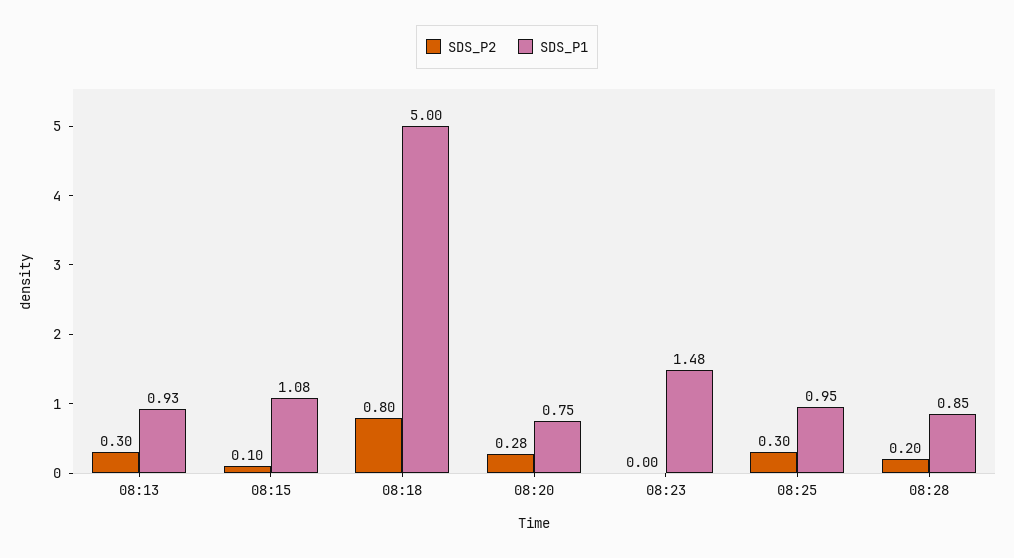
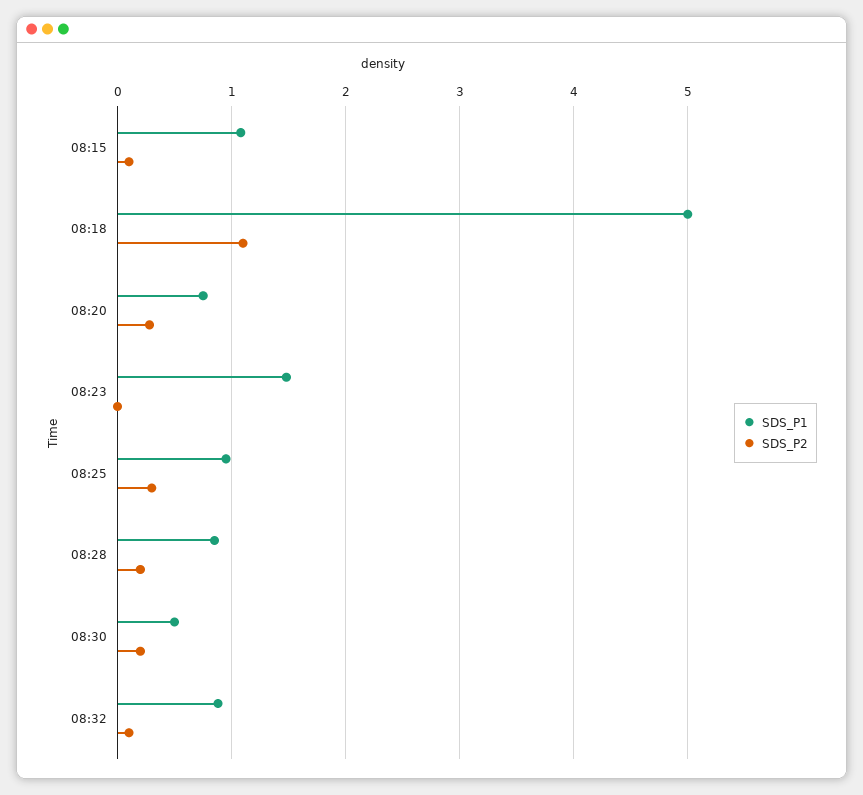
SDS_P2, 08:13: 0.3 -> none
SDS_P1, 08:13: 0.93 -> none
SDS_P2, 08:18: 0.8 -> 1.1
SDS_P1, 08:30: none -> 0.5
SDS_P2, 08:30: none -> 0.2
SDS_P1, 08:32: none -> 0.9
SDS_P2, 08:32: none -> 0.1

